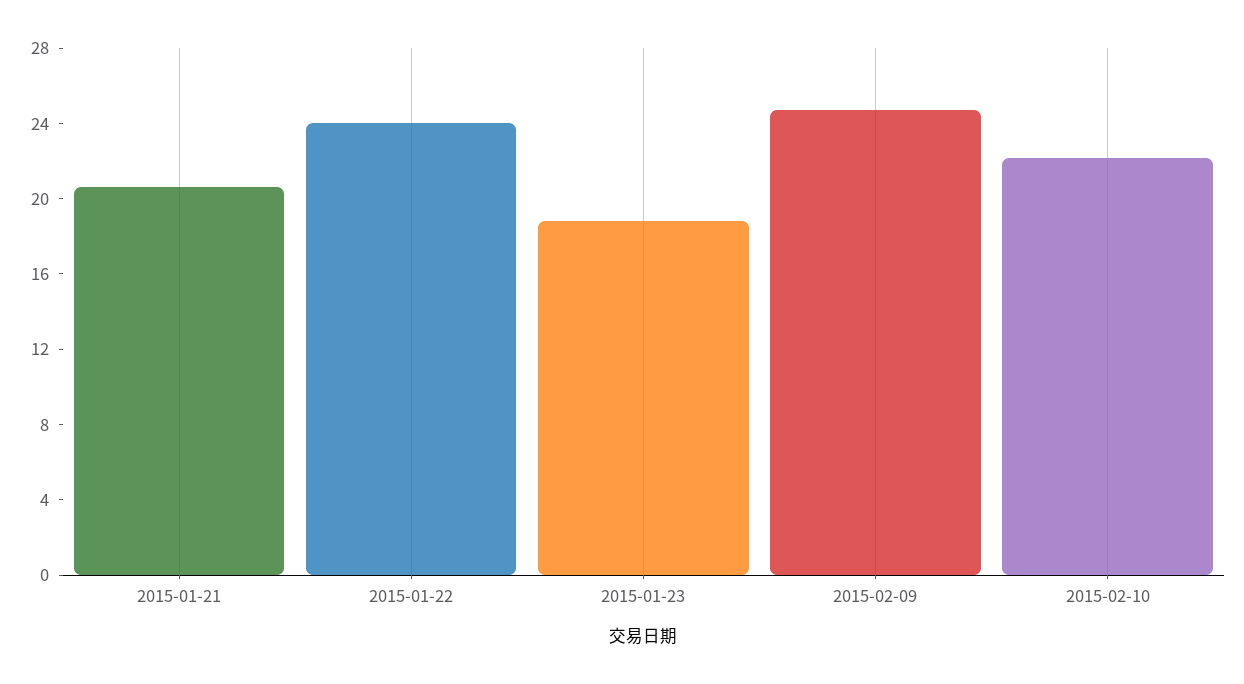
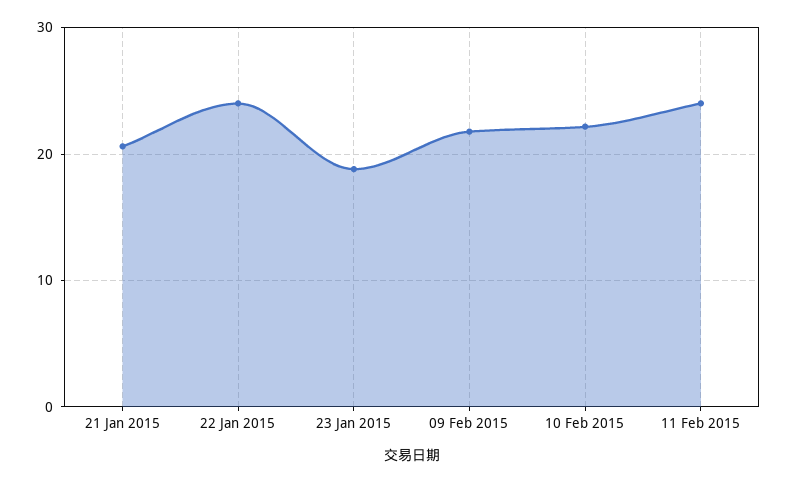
2015-02-09: 25 -> 22
11 Feb 2015: none -> 24

